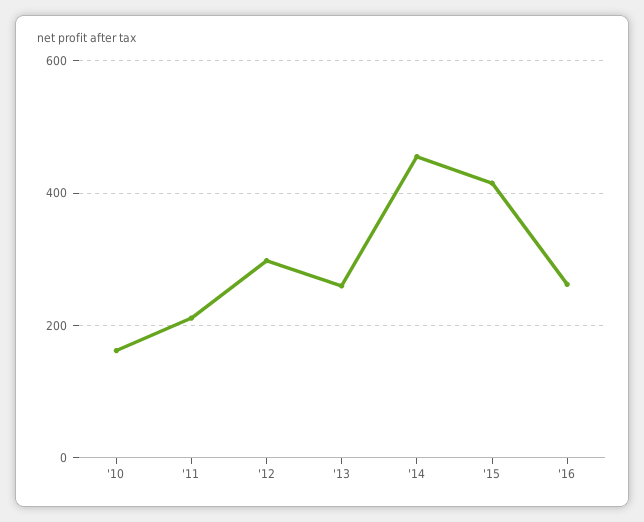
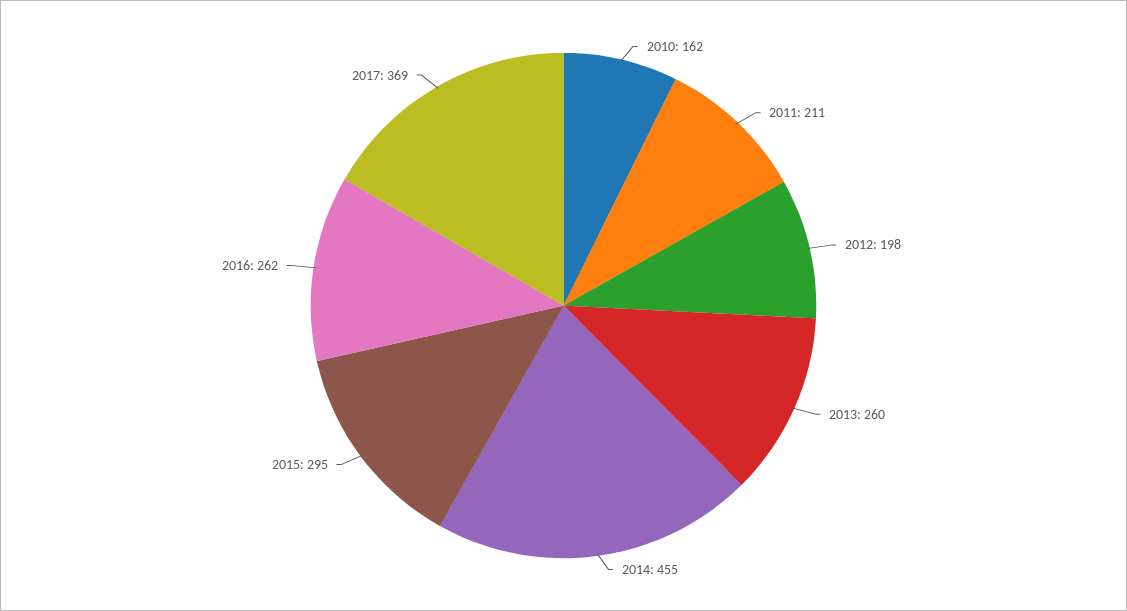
'12: 300 -> 198
'15: 420 -> 295
2017: none -> 369

